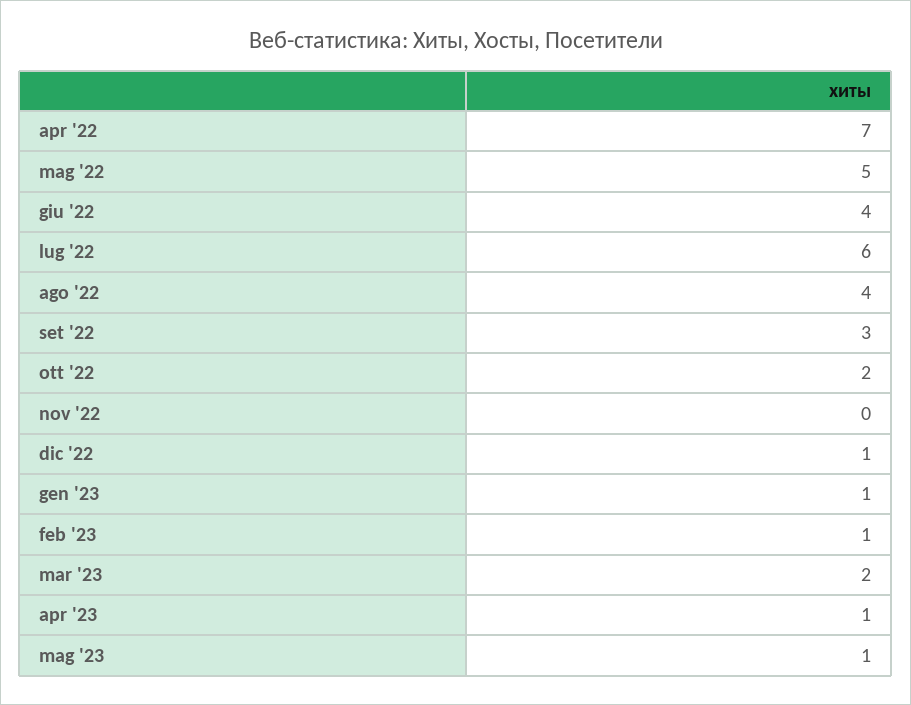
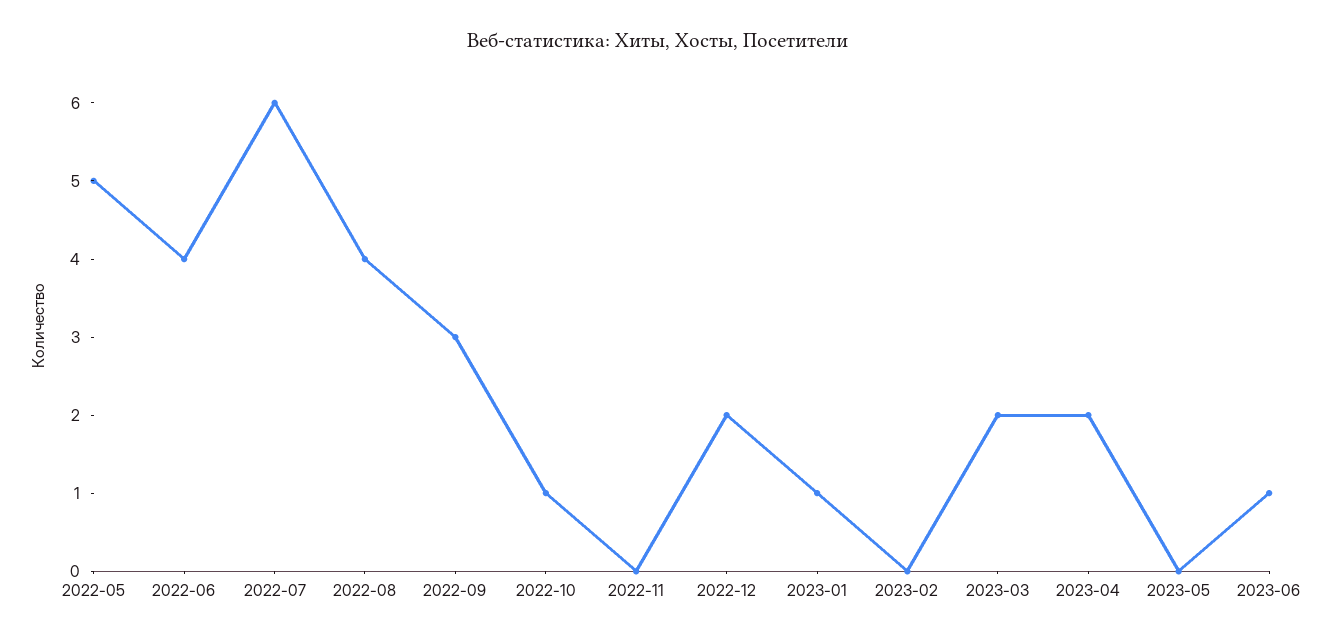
apr '22: 7 -> none
ott '22: 2 -> 1
dic '22: 1 -> 2
feb '23: 1 -> 0
apr '23: 1 -> 2
mag '23: 1 -> 0
2023-06: none -> 1

